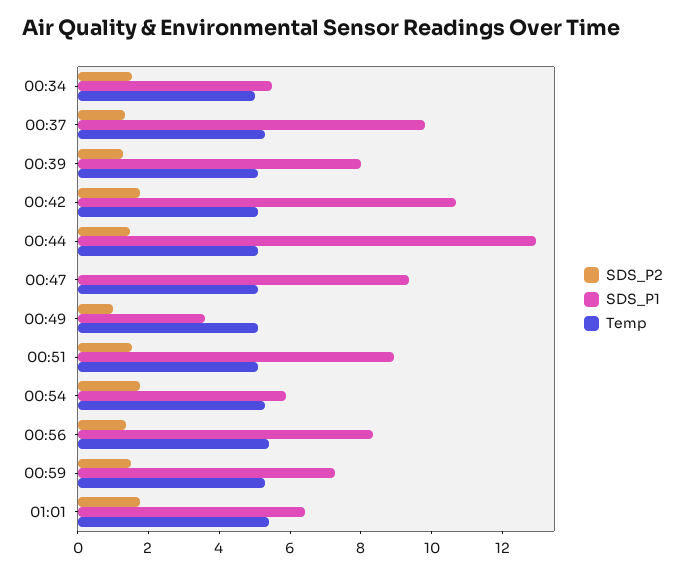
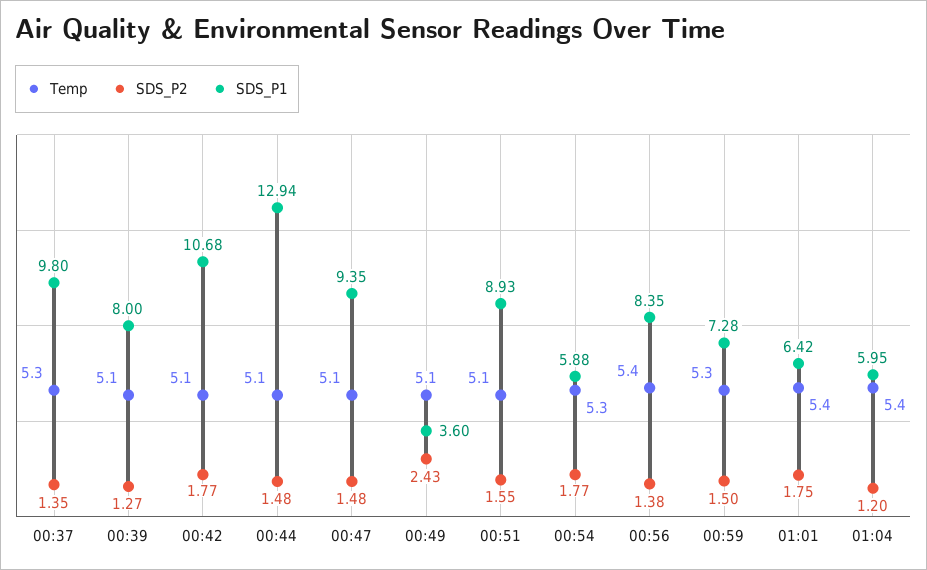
SDS_P2, 00:34: 1.5 -> none
SDS_P1, 00:34: 5.5 -> none
Temp, 00:34: 5 -> none
SDS_P2, 00:47: 0 -> 1.48
SDS_P2, 00:49: 1 -> 2.43
Temp, 01:04: none -> 5.4
SDS_P2, 01:04: none -> 1.2
SDS_P1, 01:04: none -> 5.95

